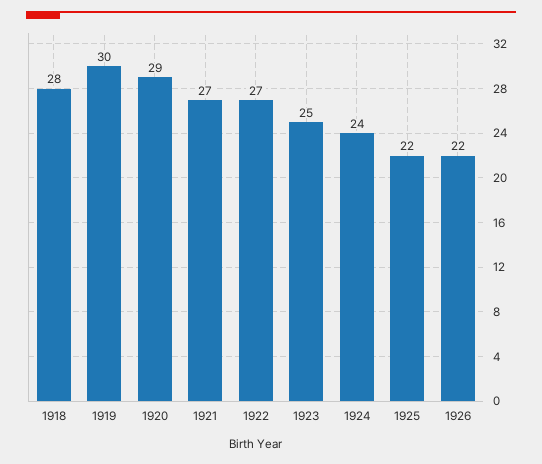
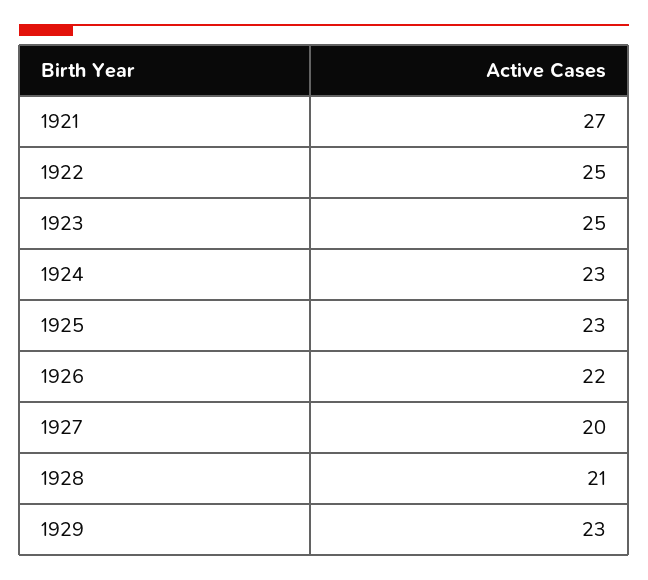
1918: 28 -> none
1919: 30 -> none
1920: 29 -> none
1922: 27 -> 25
1924: 24 -> 23
1925: 22 -> 23
1927: none -> 20
1928: none -> 21
1929: none -> 23

